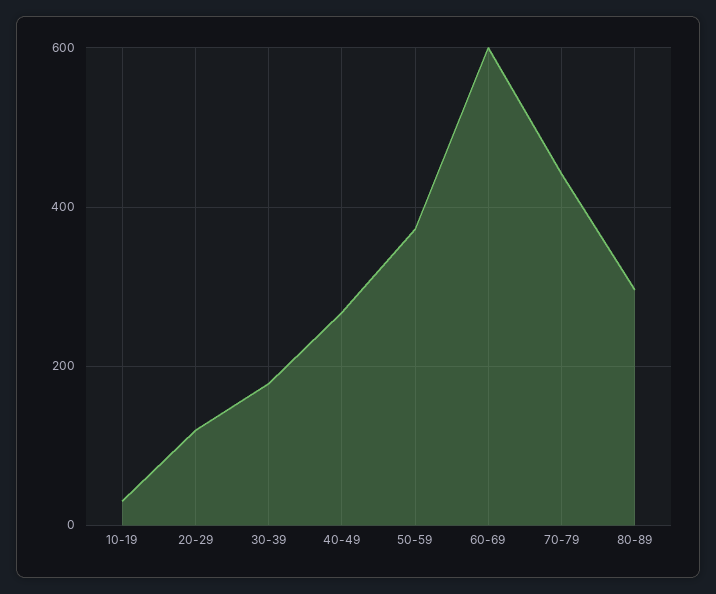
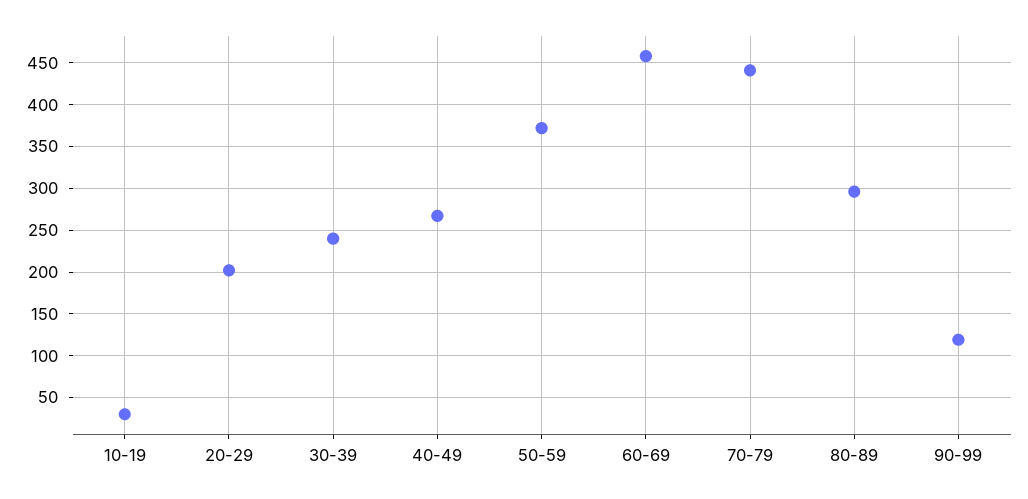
20-29: 120 -> 200
30-39: 180 -> 240
60-69: 600 -> 460
90-99: none -> 120

